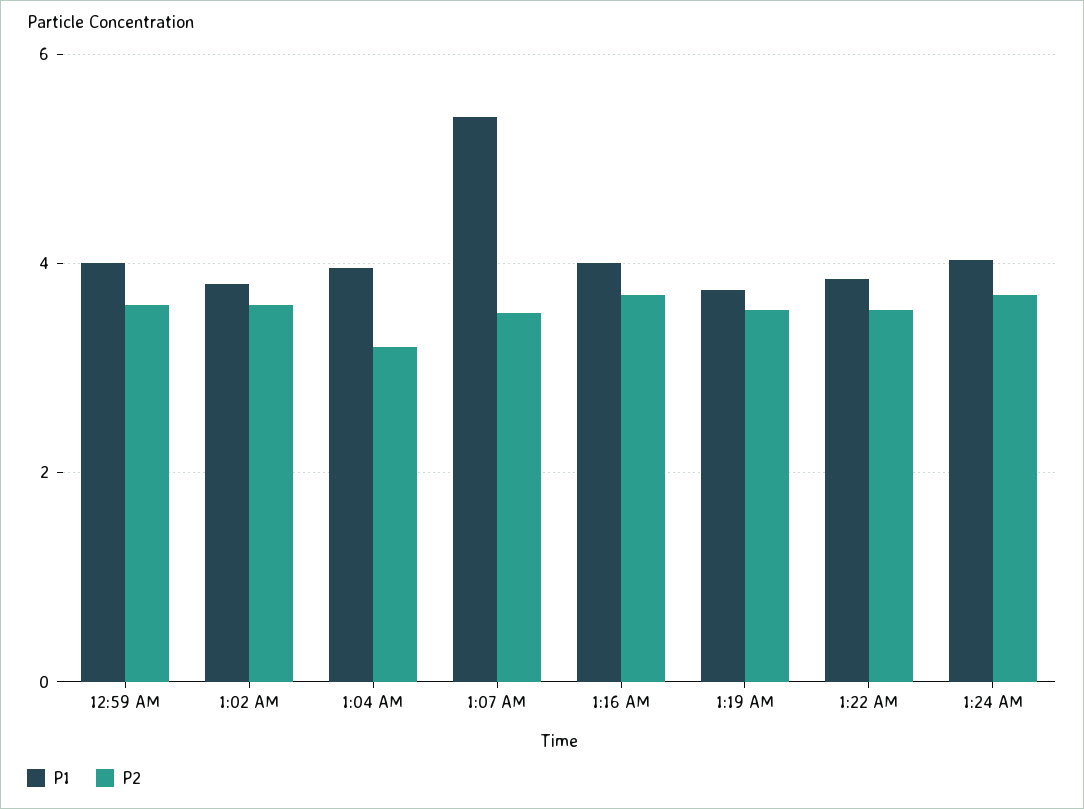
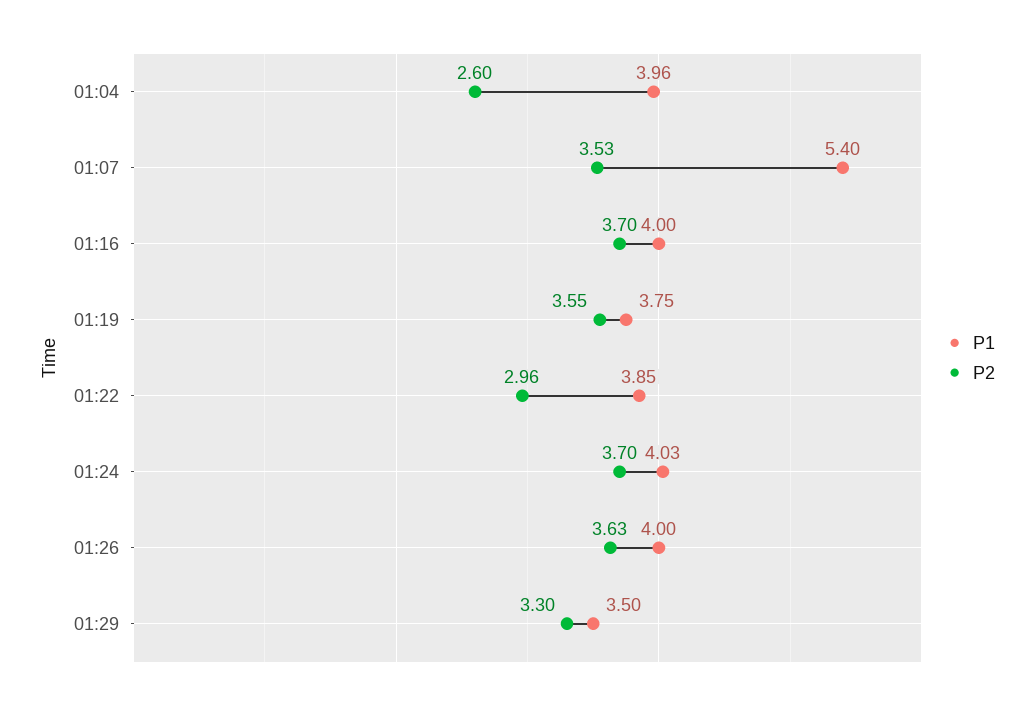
P1, 12:59 AM: 4 -> none
P2, 12:59 AM: 3.6 -> none
P1, 1:02 AM: 3.8 -> none
P2, 1:02 AM: 3.6 -> none
P2, 1:04 AM: 3.2 -> 2.6
P2, 1:22 AM: 3.6 -> 2.96
P1, 01:26: none -> 4
P2, 01:26: none -> 3.63
P1, 01:29: none -> 3.5
P2, 01:29: none -> 3.3

